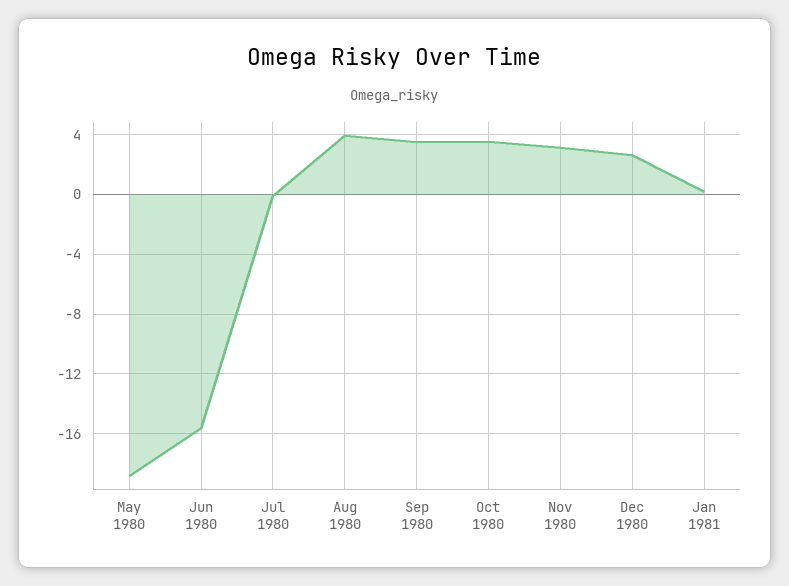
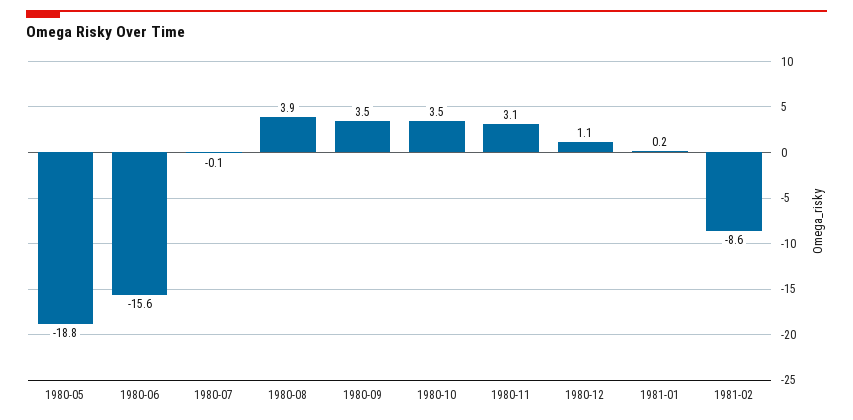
Dec 1980: 2.5 -> 1.1
1981-02: none -> -8.6

